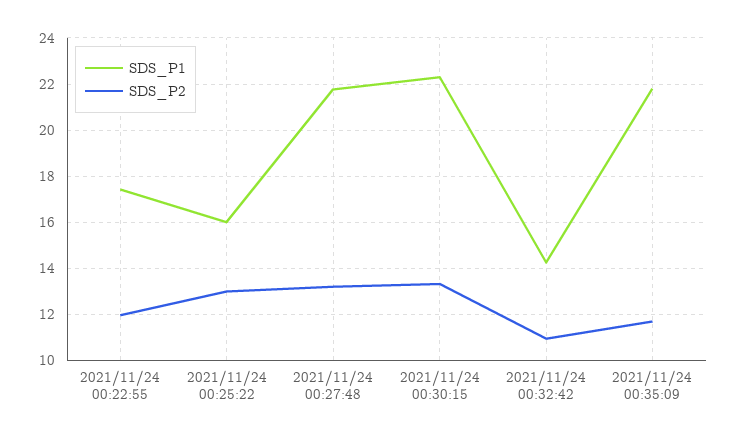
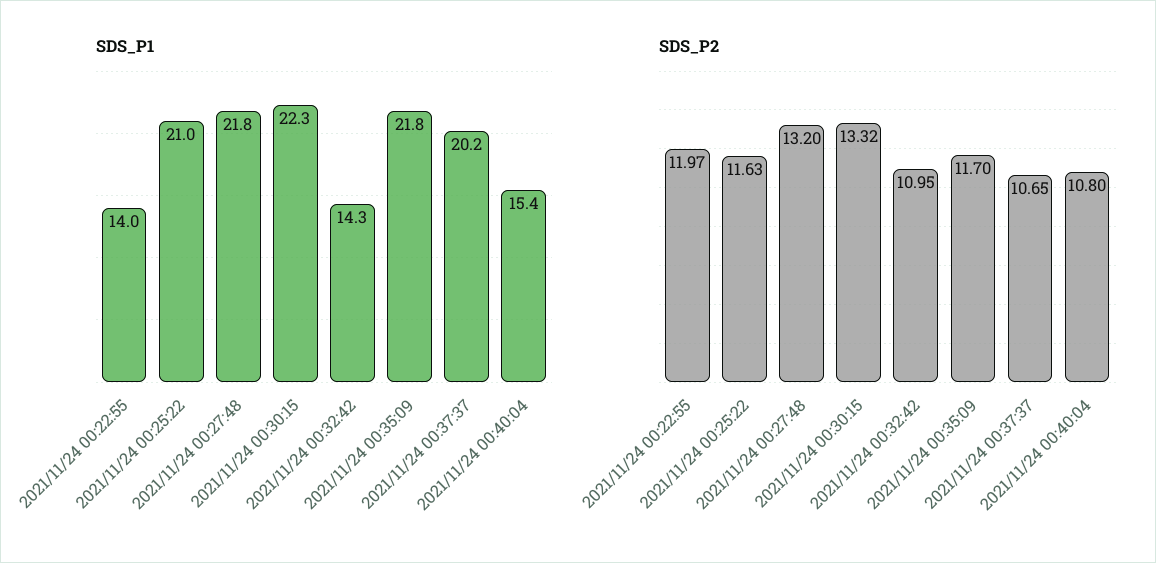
SDS_P1, 2021/11/24 00:22:55: 17.5 -> 14
SDS_P1, 2021/11/24 00:25:22: 16 -> 21
SDS_P2, 2021/11/24 00:25:22: 13 -> 11.63
SDS_P1, 2021/11/24 00:37:37: none -> 20.2
SDS_P1, 2021/11/24 00:40:04: none -> 15.4
SDS_P2, 2021/11/24 00:37:37: none -> 10.65
SDS_P2, 2021/11/24 00:40:04: none -> 10.8

